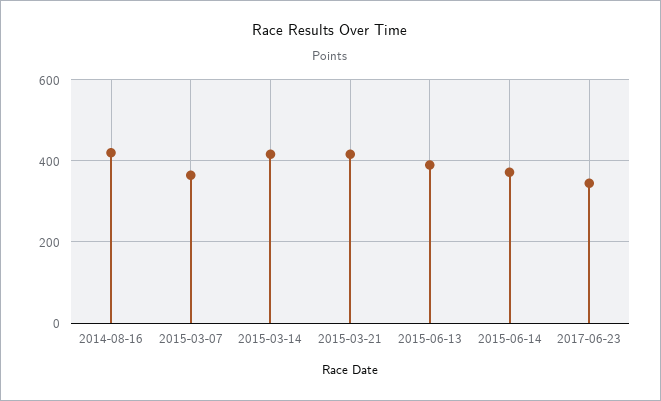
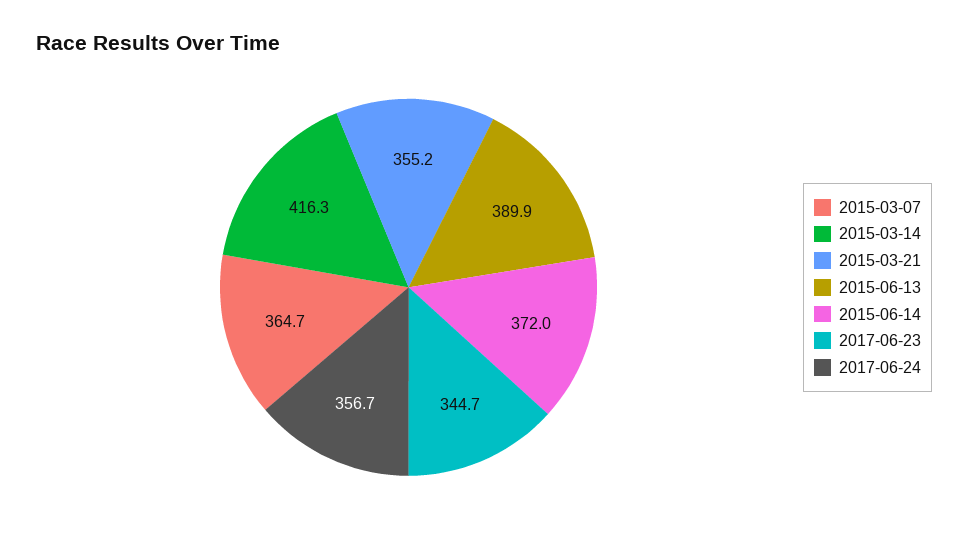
2014-08-16: 420 -> none
2015-03-21: 420 -> 355.2
2017-06-24: none -> 356.7

